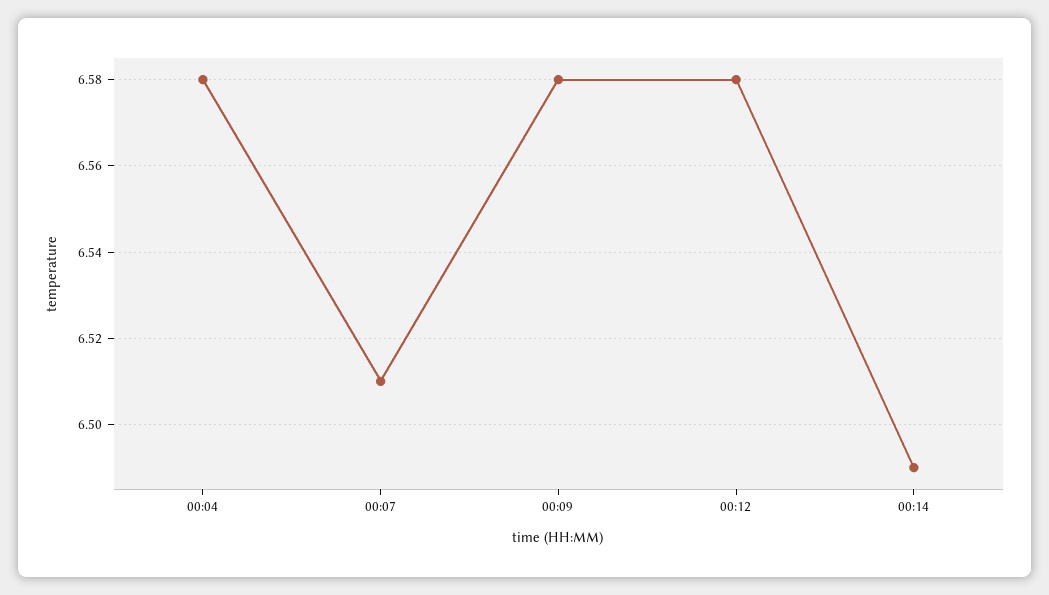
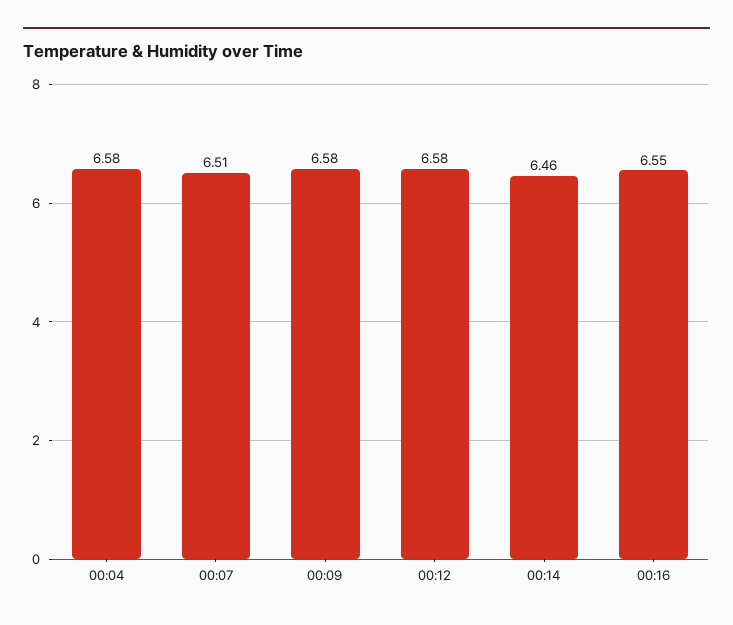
00:14: 6.49 -> 6.46
00:16: none -> 6.55

